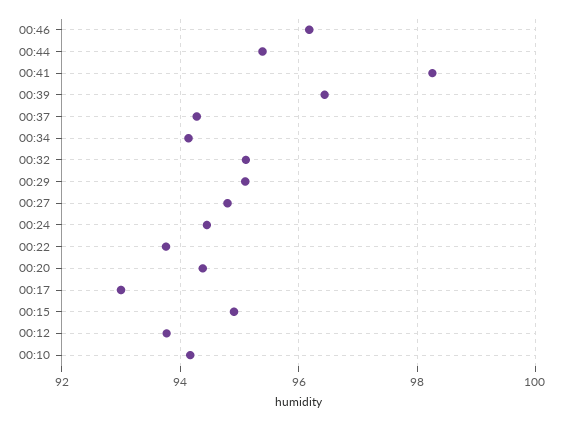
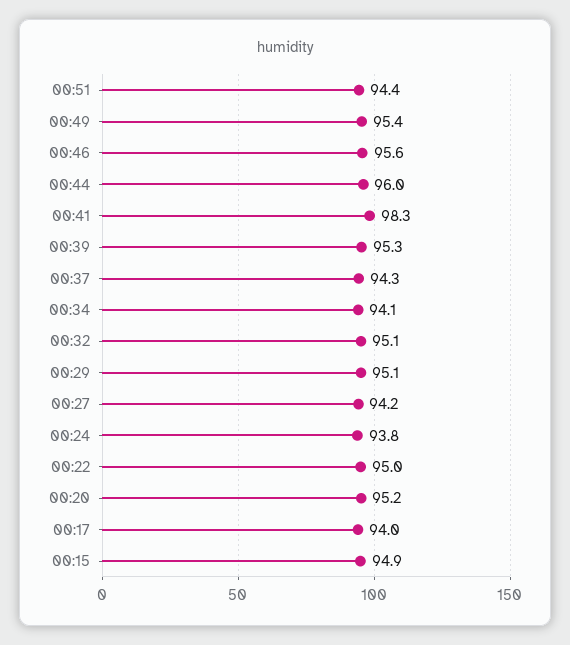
00:46: 96.2 -> 95.6
00:44: 95.4 -> 96
00:39: 96.4 -> 95.3
00:27: 94.8 -> 94.2
00:24: 94.4 -> 93.8
00:22: 93.8 -> 95
00:20: 94.4 -> 95.2
00:17: 93 -> 94
00:12: 93.8 -> none
00:10: 94.2 -> none
00:51: none -> 94.4
00:49: none -> 95.4

